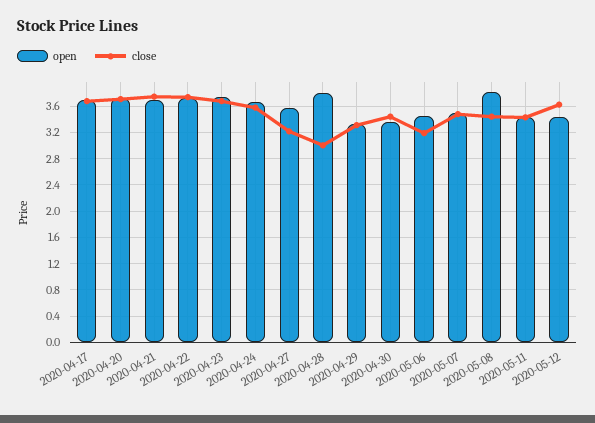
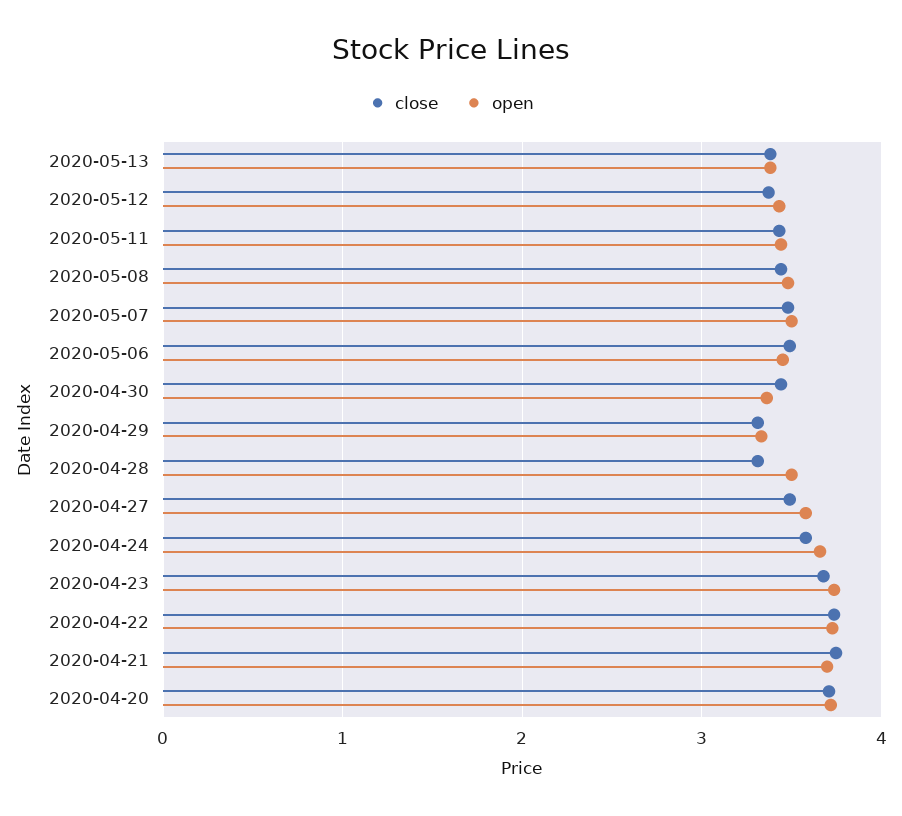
open, 2020-04-17: 3.7 -> none
close, 2020-04-17: 3.7 -> none
close, 2020-04-27: 3.2 -> 3.5
open, 2020-04-28: 3.8 -> 3.5
close, 2020-04-28: 3 -> 3.3
close, 2020-05-06: 3.2 -> 3.5
open, 2020-05-08: 3.8 -> 3.5
close, 2020-05-12: 3.6 -> 3.4
close, 2020-05-13: none -> 3.4
open, 2020-05-13: none -> 3.4

